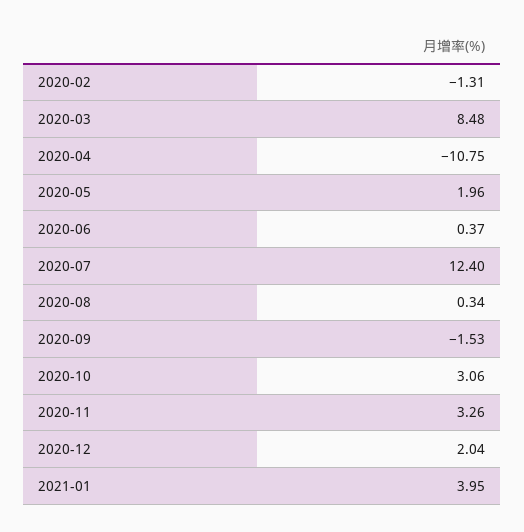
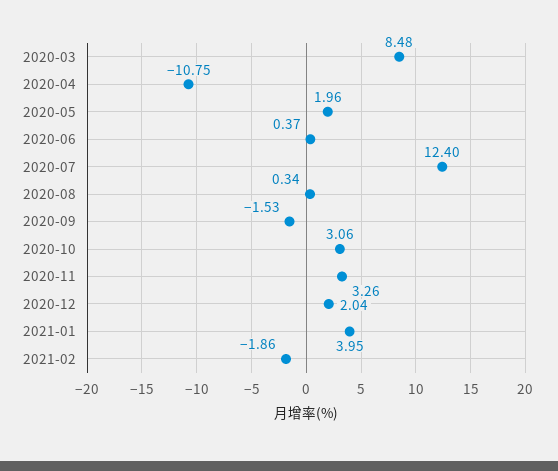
2020-02: -1.31 -> none
2021-02: none -> -1.86

